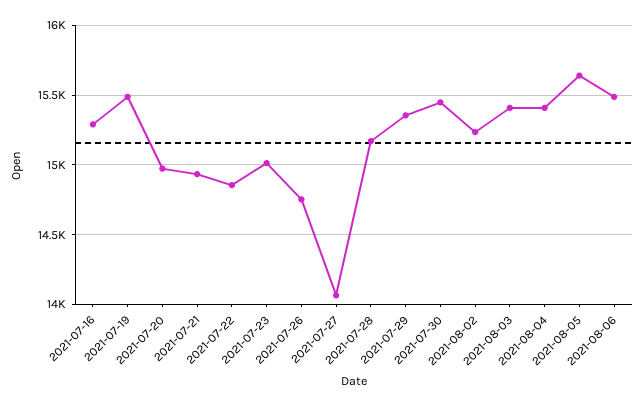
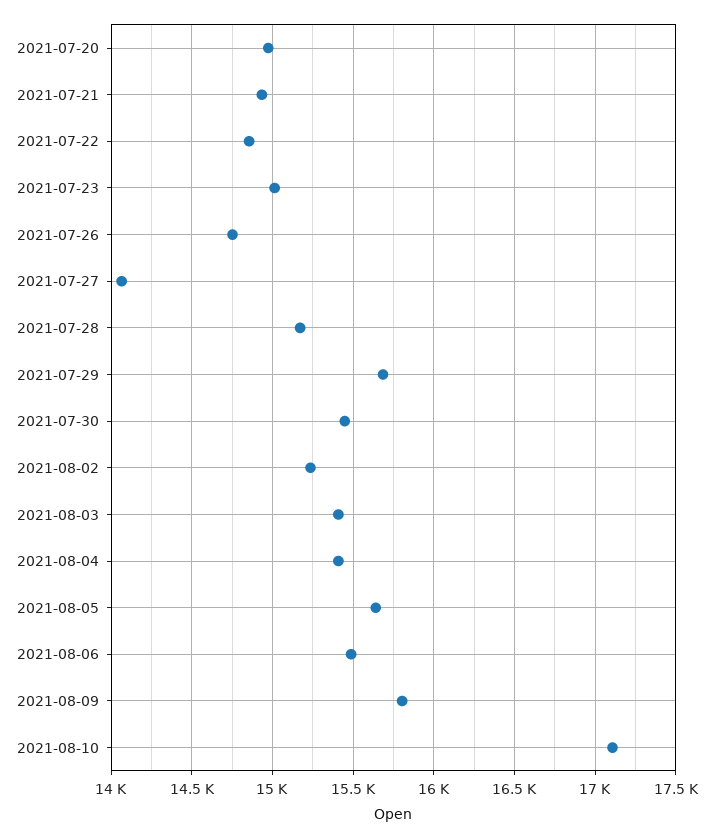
2021-07-16: 15300 -> none
2021-07-19: 15500 -> none
2021-07-29: 15350 -> 15700
2021-08-09: none -> 15800
2021-08-10: none -> 17100

